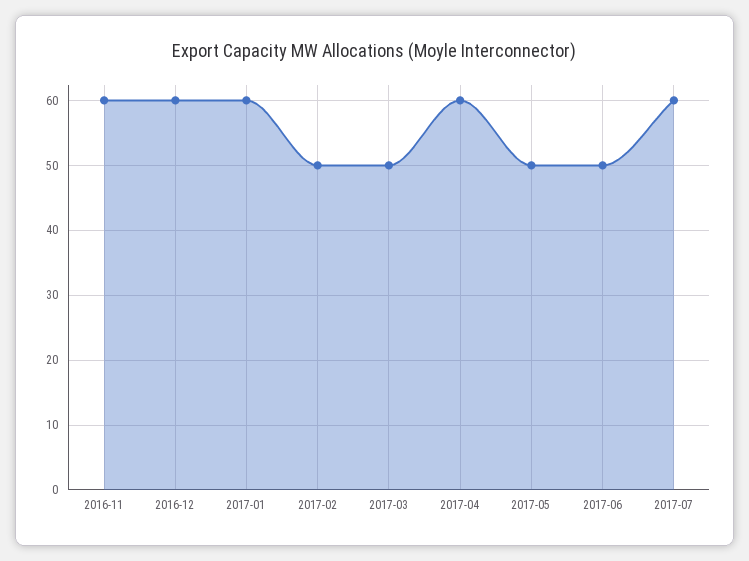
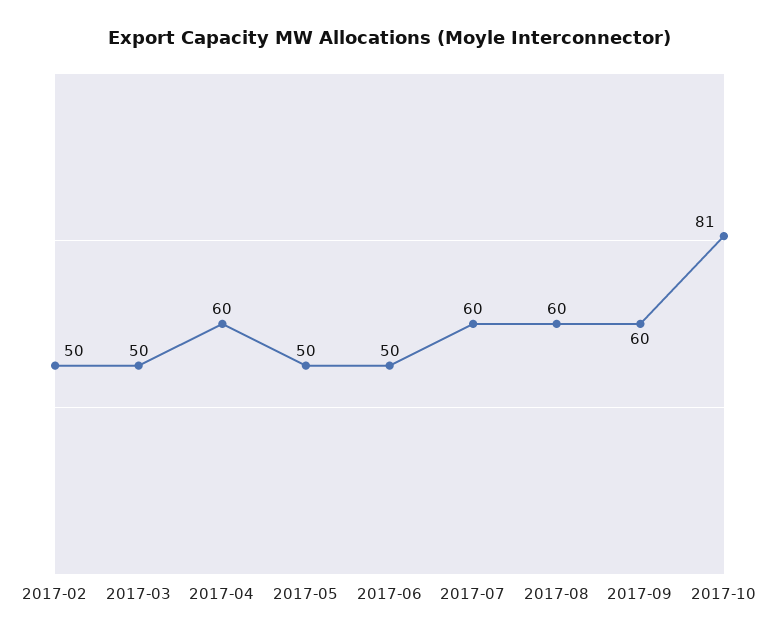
2016-11: 60 -> none
2016-12: 60 -> none
2017-01: 60 -> none
2017-08: none -> 60
2017-09: none -> 60
2017-10: none -> 81

